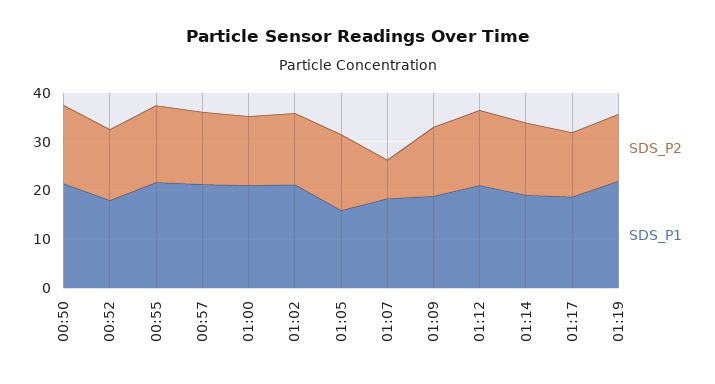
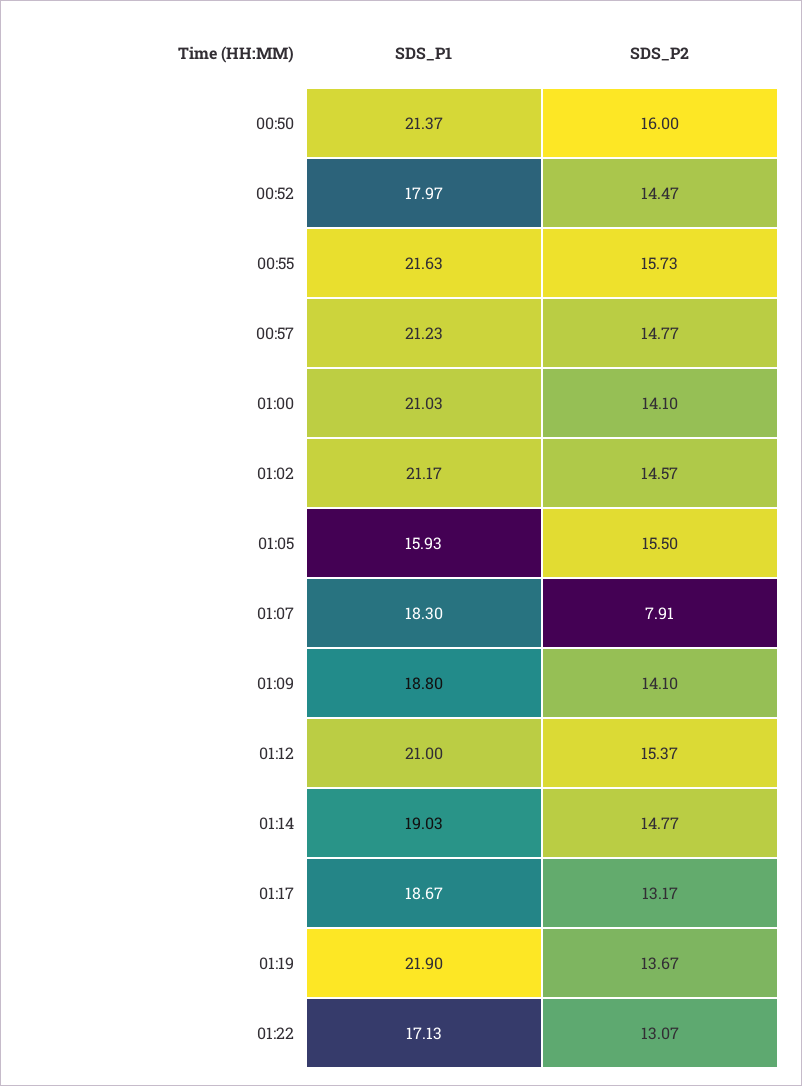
SDS_P1, 01:22: none -> 17.13
SDS_P2, 01:22: none -> 13.07

